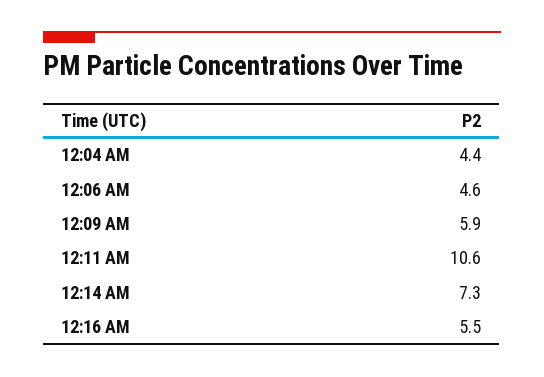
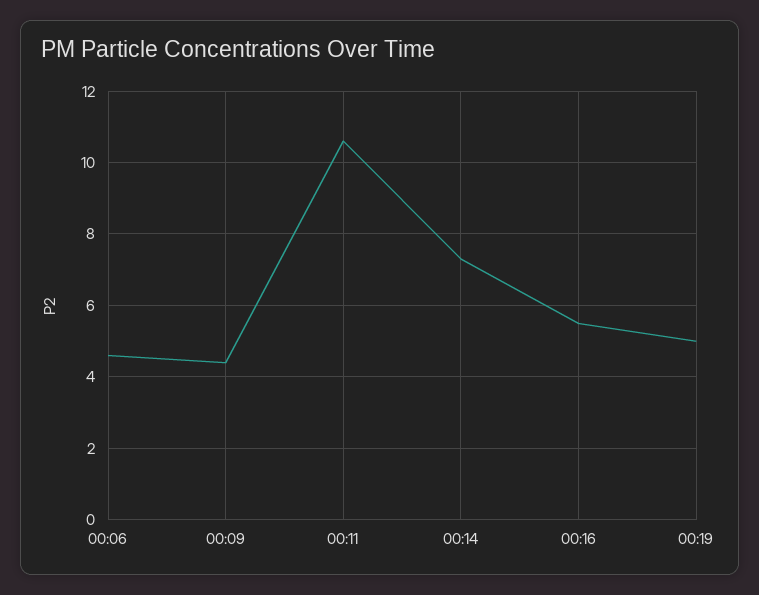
12:04 AM: 4.4 -> none
12:09 AM: 5.9 -> 4.5
00:19: none -> 5

